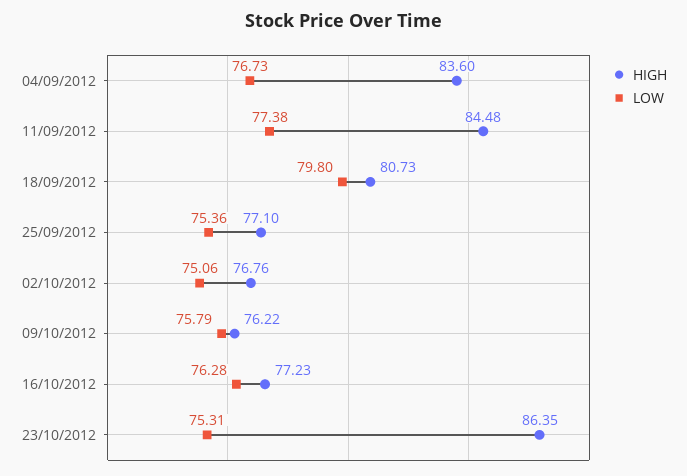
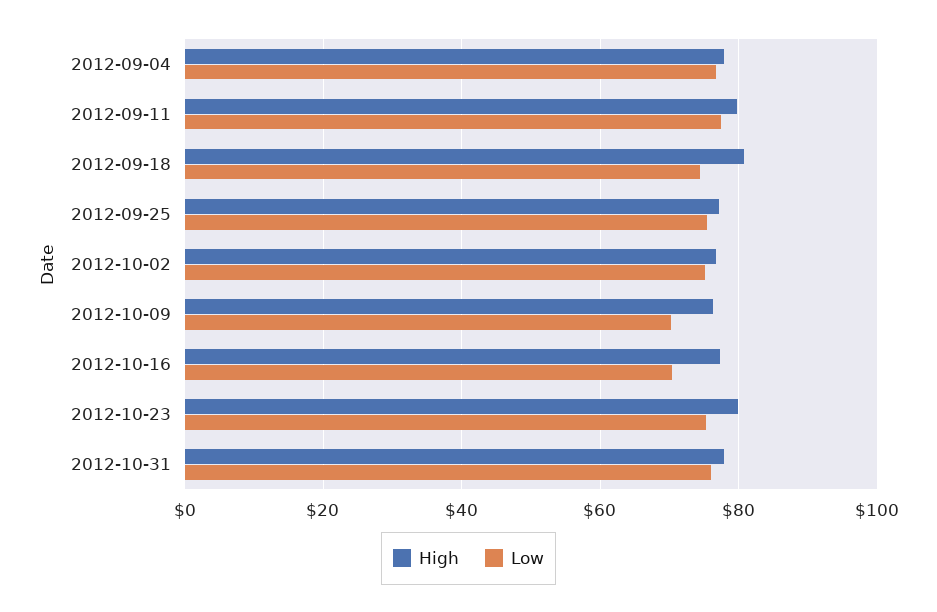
HIGH, 04/09/2012: 83.6 -> 78
HIGH, 11/09/2012: 84.48 -> 80
LOW, 18/09/2012: 79.8 -> 74
LOW, 09/10/2012: 75.79 -> 70
LOW, 16/10/2012: 76.28 -> 70
HIGH, 23/10/2012: 86.35 -> 80
HIGH, 2012-10-31: none -> 78
LOW, 2012-10-31: none -> 76

